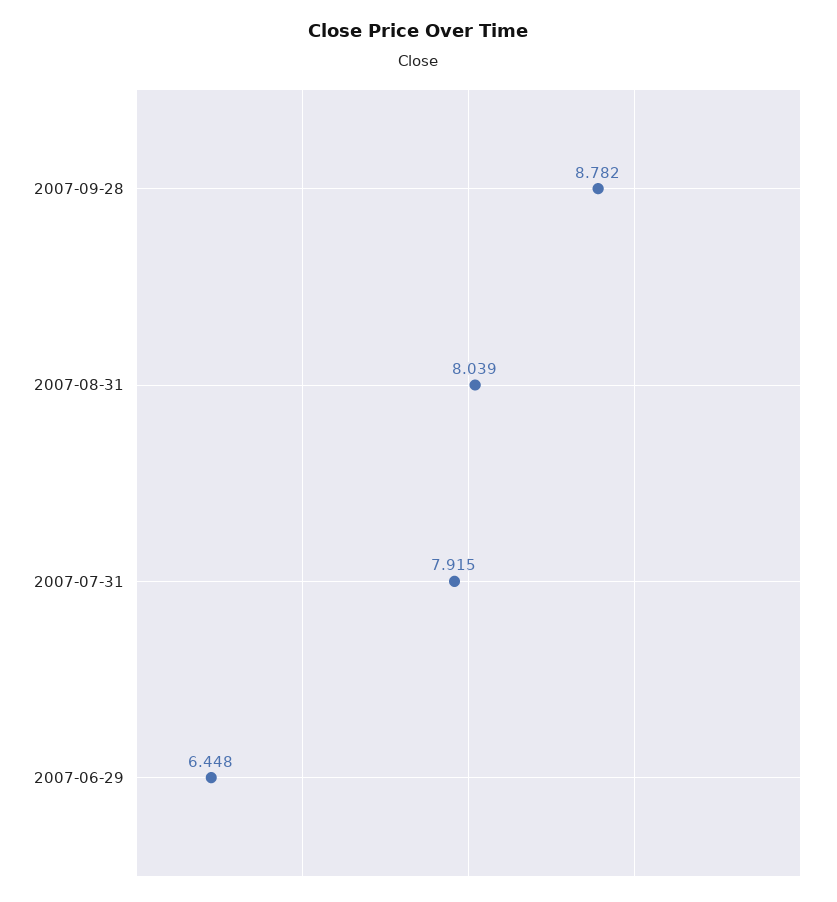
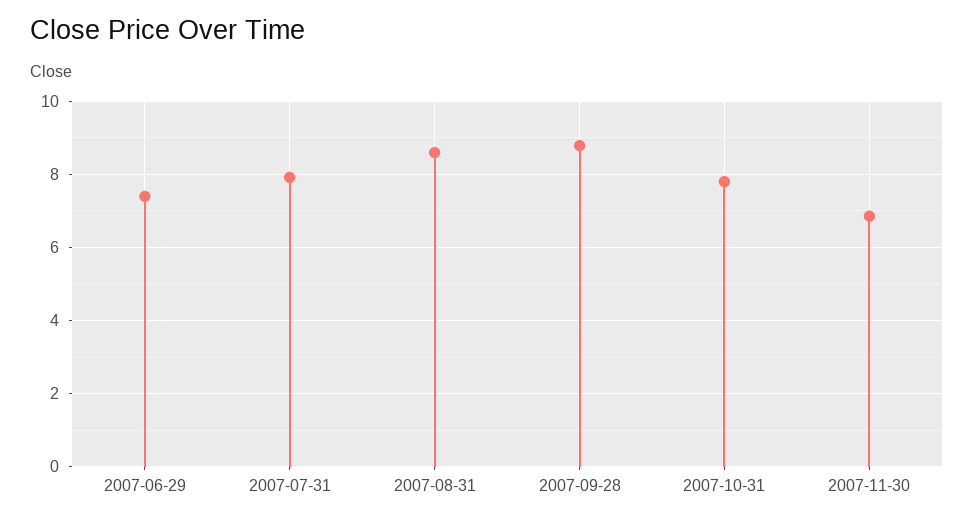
2007-08-31: 8.039 -> 8.6
2007-06-29: 6.448 -> 7.4
2007-10-31: none -> 7.8
2007-11-30: none -> 6.8

